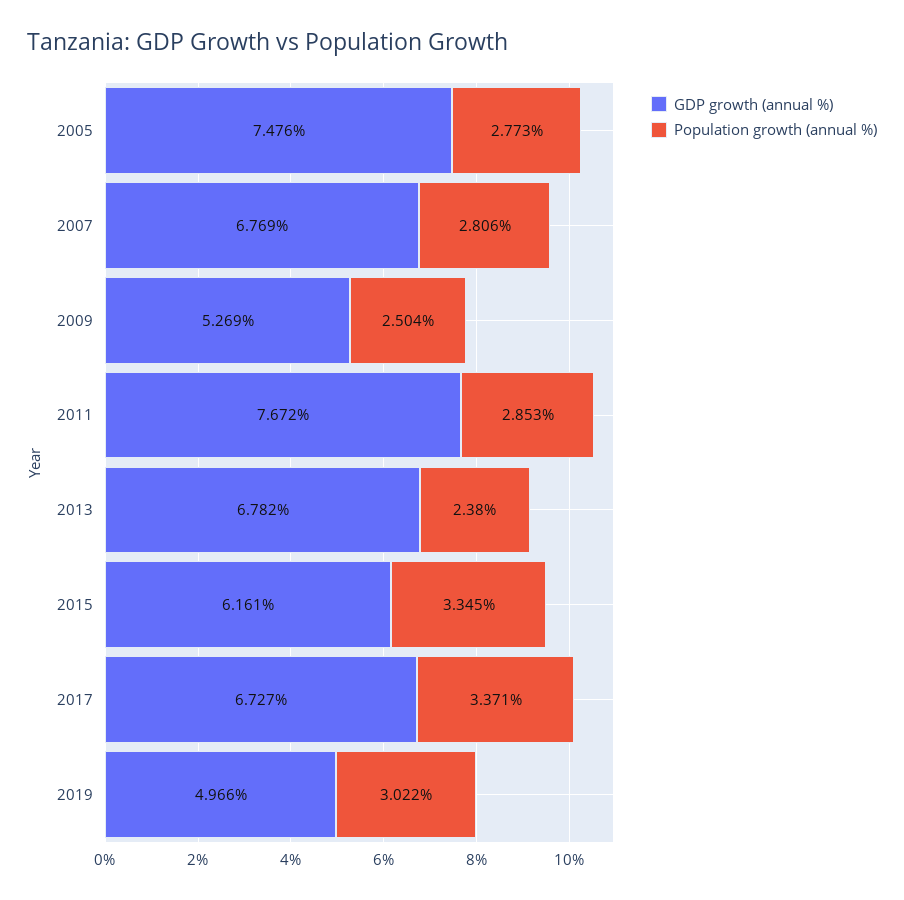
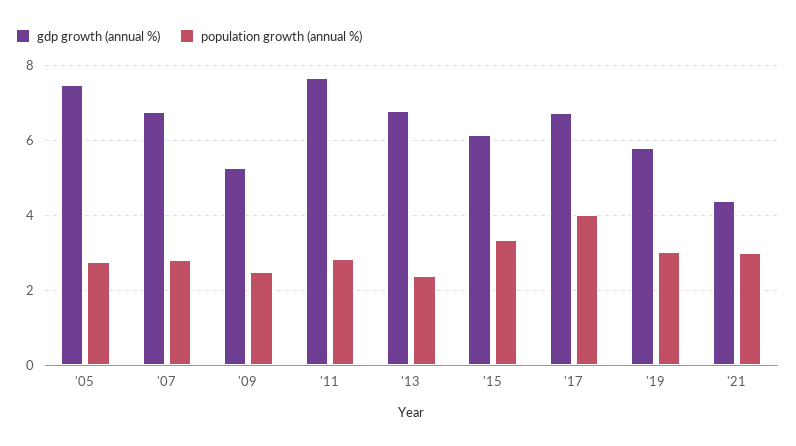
Population growth (annual %), 2017: 3.371 -> 4
GDP growth (annual %), 2019: 4.966 -> 5.8
GDP growth (annual %), '21: none -> 4.4
Population growth (annual %), '21: none -> 3

